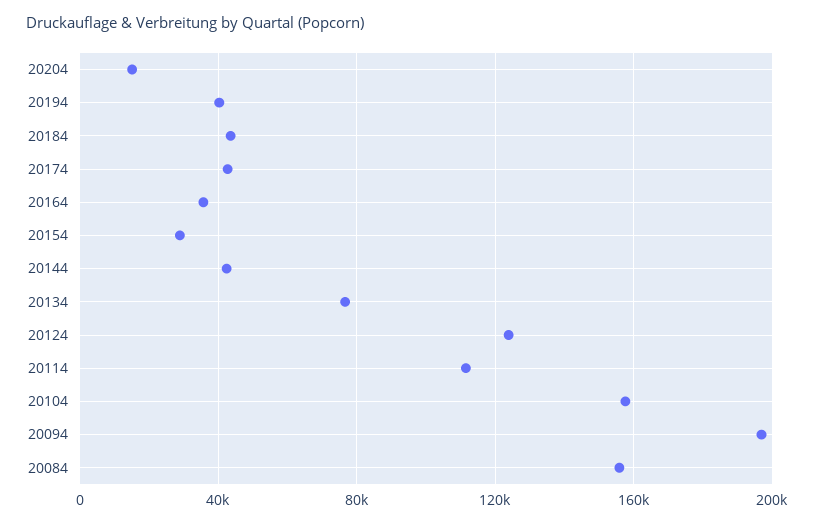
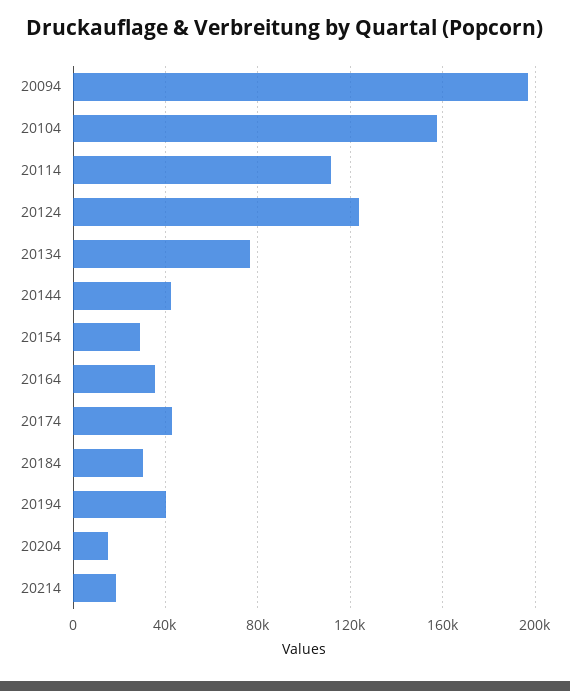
20184: 45000 -> 30000
20084: 155000 -> none
20214: none -> 20000

